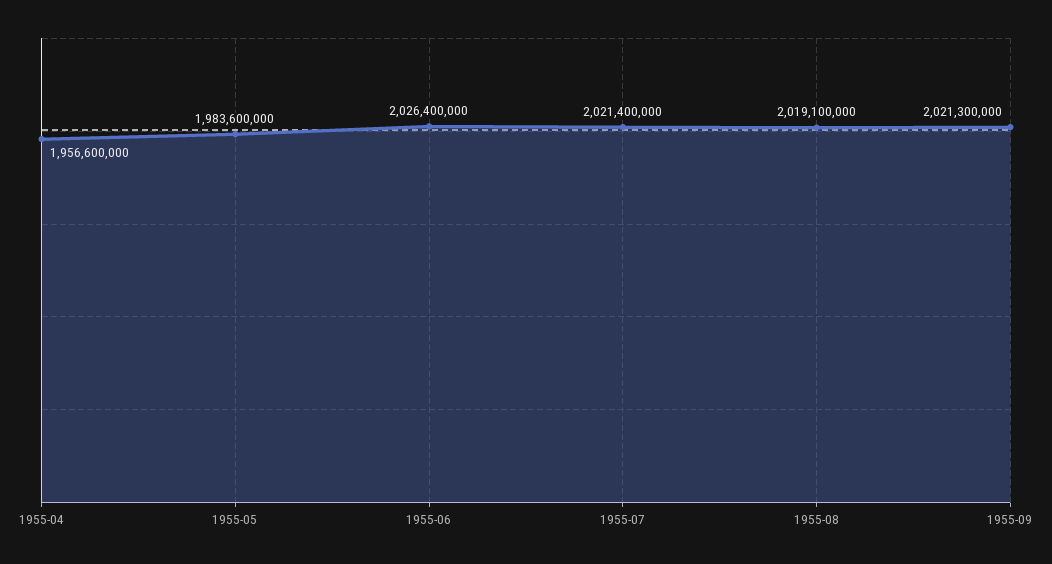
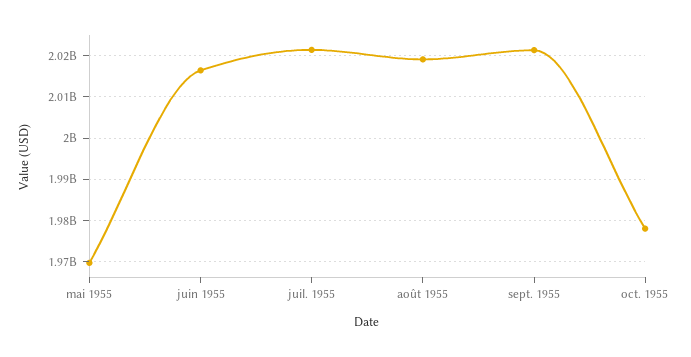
1955-04: 1956600000 -> none
1955-05: 1983600000 -> 1970000000
1955-06: 2026400000 -> 2016000000
oct. 1955: none -> 1978000000

